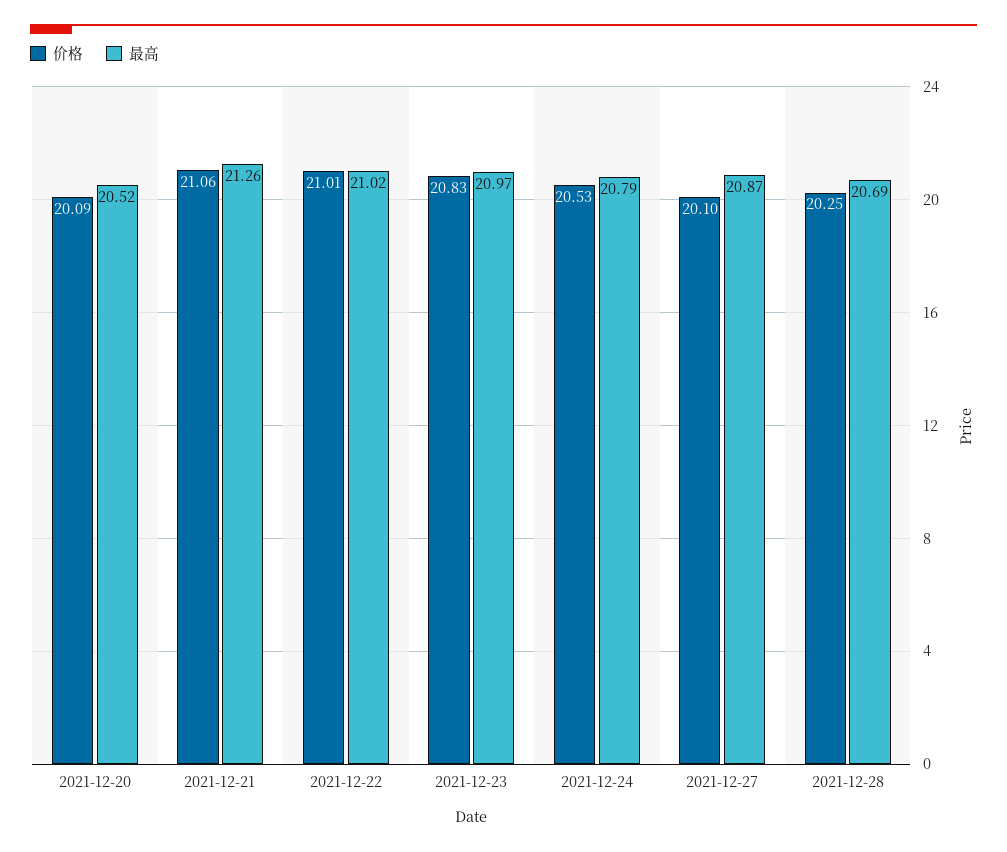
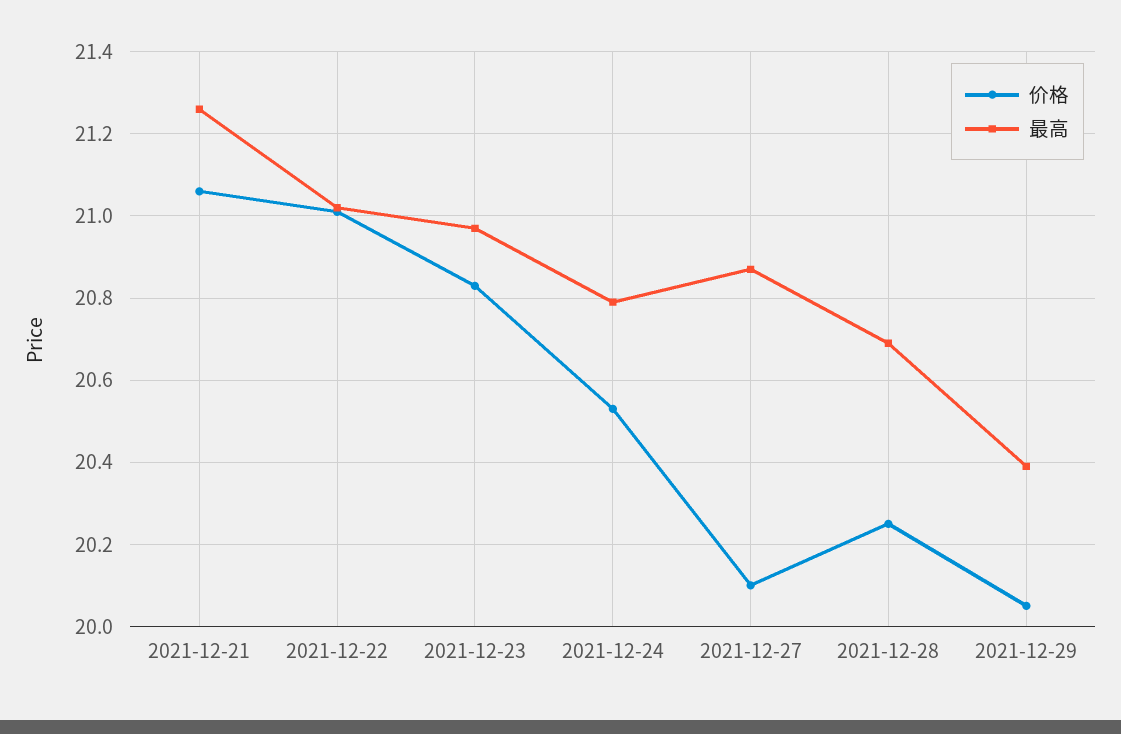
价格, 2021-12-20: 20.09 -> none
最高, 2021-12-20: 20.52 -> none
价格, 2021-12-29: none -> 20.05
最高, 2021-12-29: none -> 20.4

